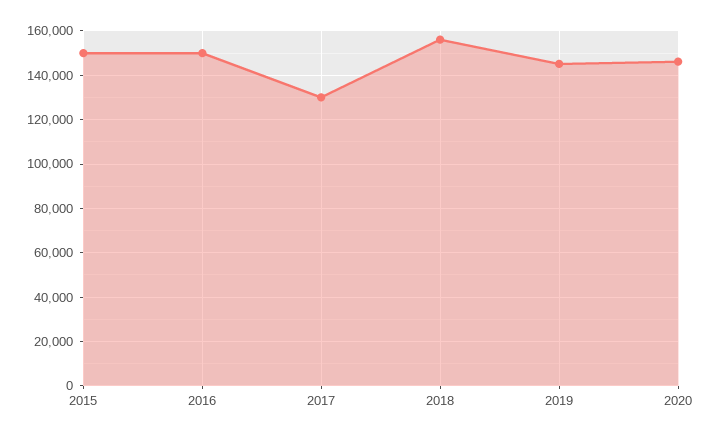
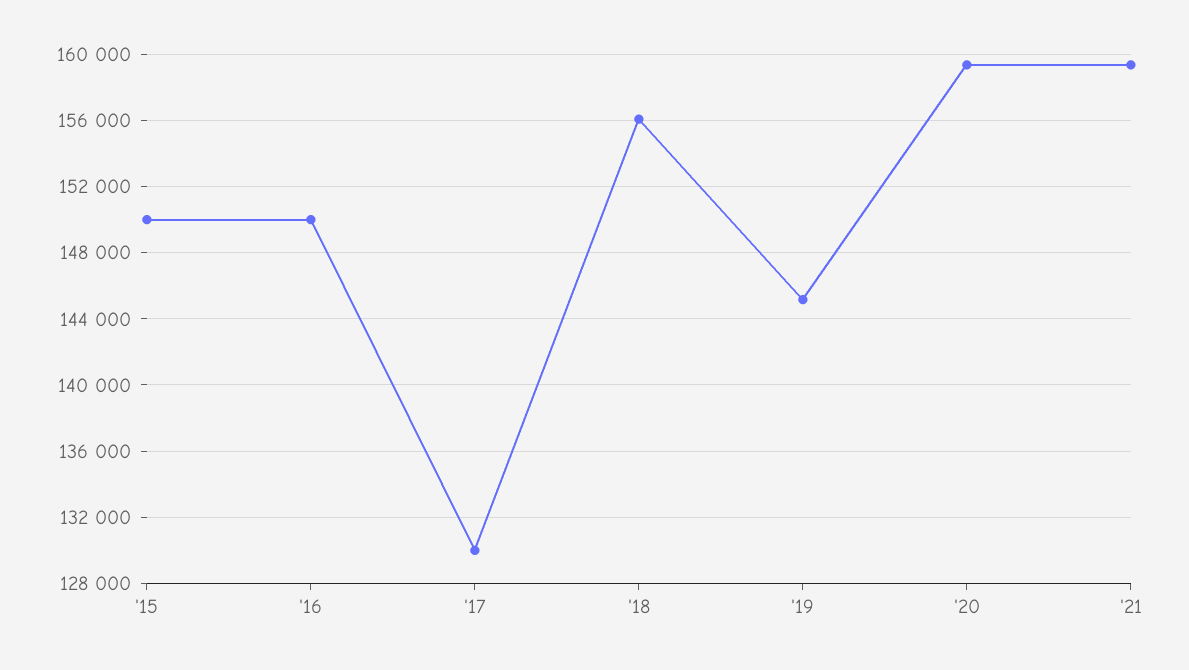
2020: 145000 -> 159500
'21: none -> 159500

